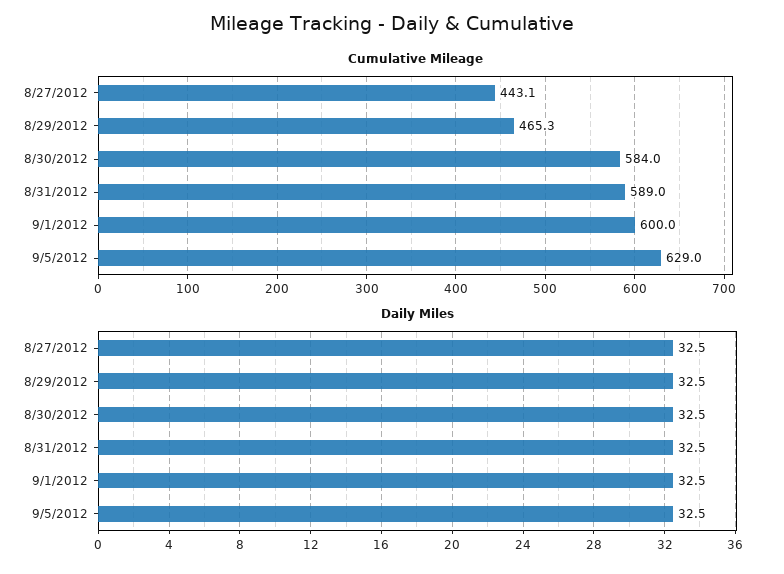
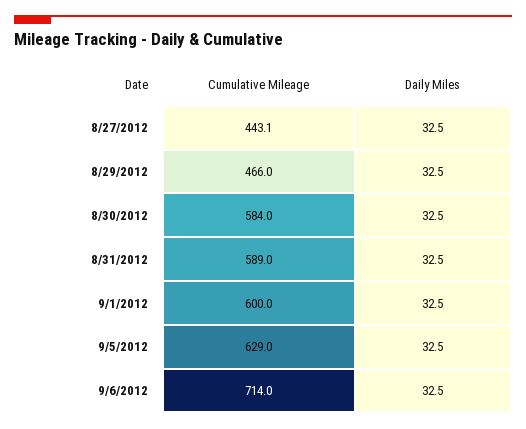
Cumulative Mileage, 8/29/2012: 465.3 -> 466
Cumulative Mileage, 9/6/2012: none -> 714
Daily Miles, 9/6/2012: none -> 32.5

